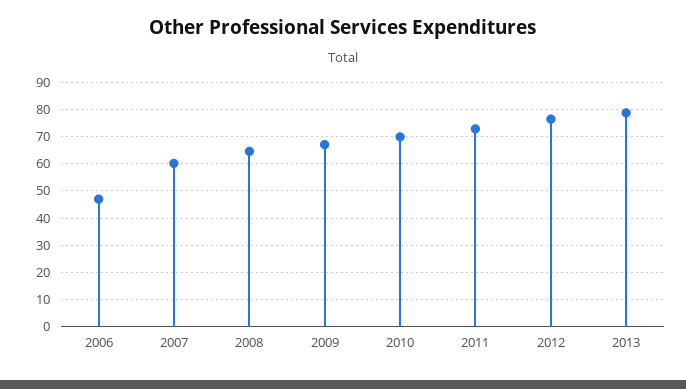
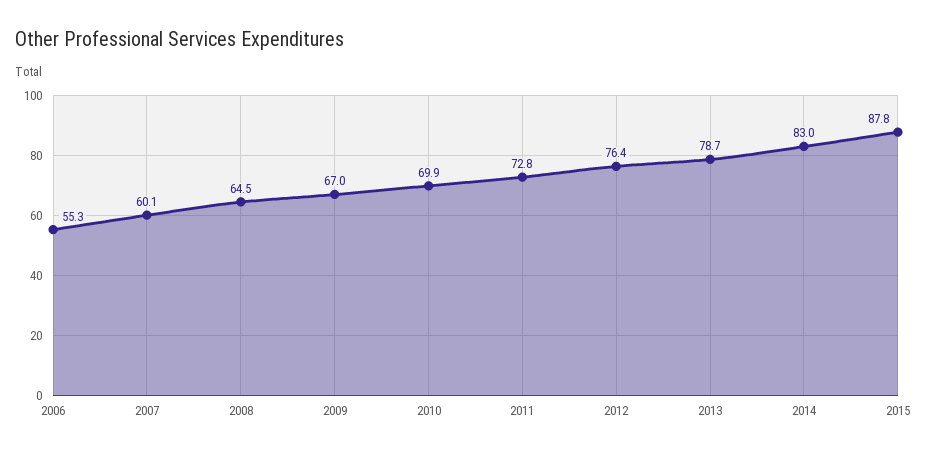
2006: 47.5 -> 55.3
2014: none -> 83
2015: none -> 87.8

